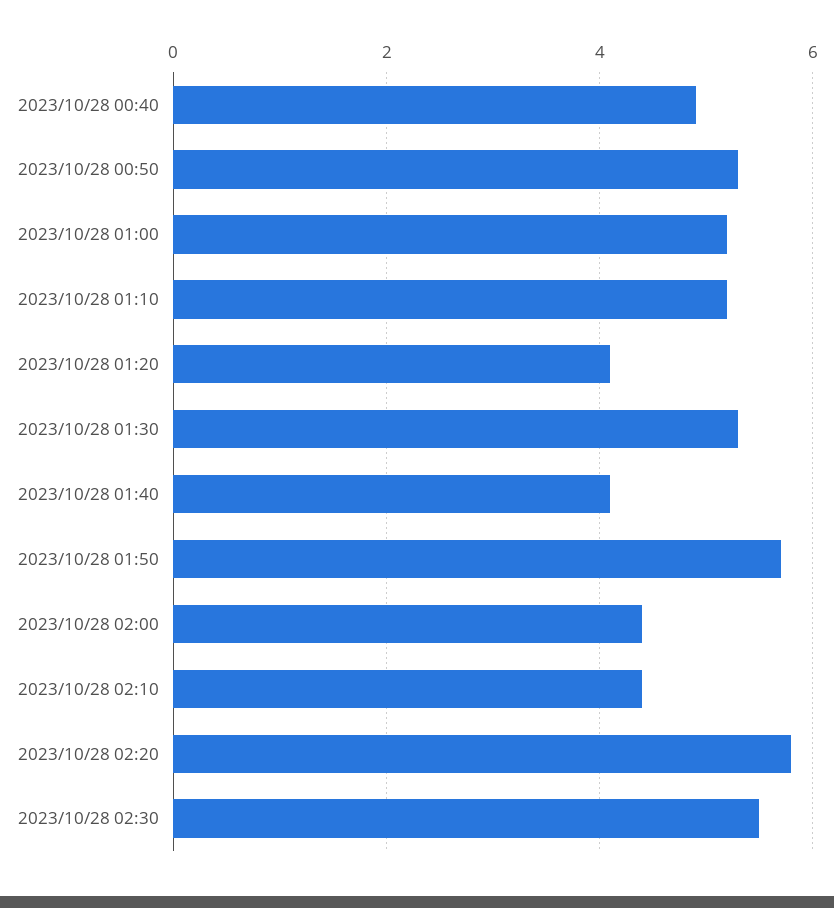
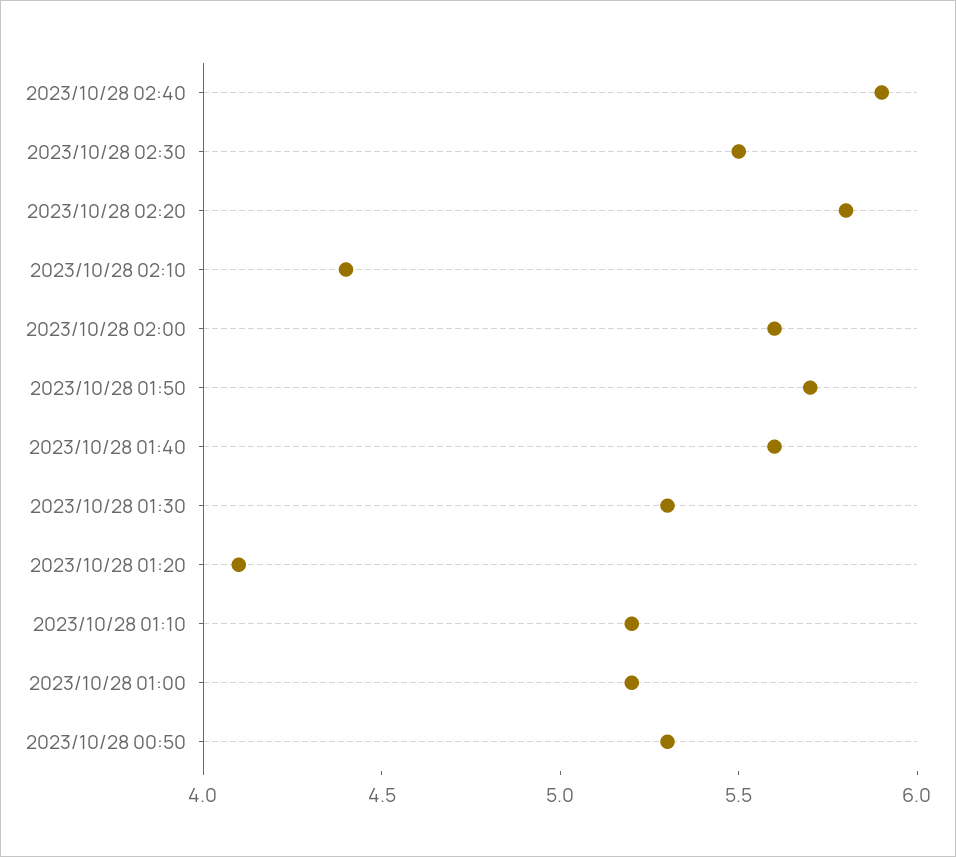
2023/10/28 00:40: 5 -> none
2023/10/28 01:40: 4 -> 5.6
2023/10/28 02:00: 4.5 -> 5.6
2023/10/28 02:40: none -> 5.9

